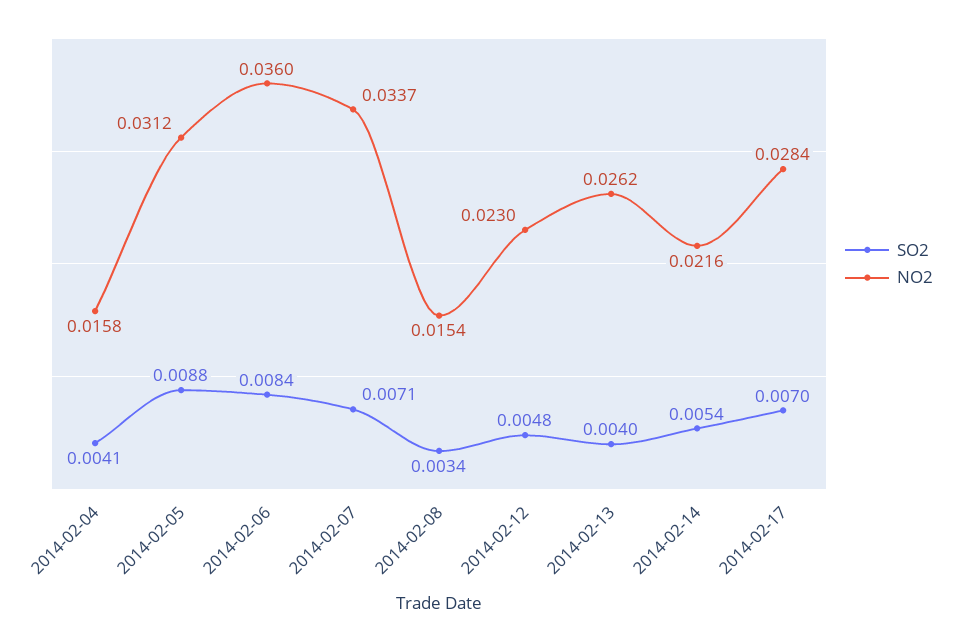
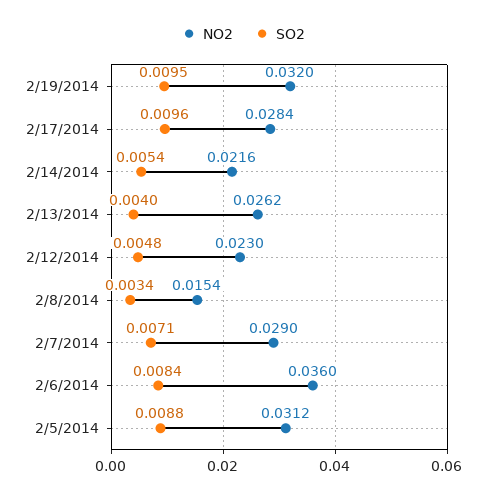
SO2, 2014-02-04: 0.0041 -> none
NO2, 2014-02-04: 0.0158 -> none
NO2, 2014-02-07: 0.0337 -> 0.029
SO2, 2014-02-17: 0.007 -> 0.0096
NO2, 2/19/2014: none -> 0.032
SO2, 2/19/2014: none -> 0.0095

